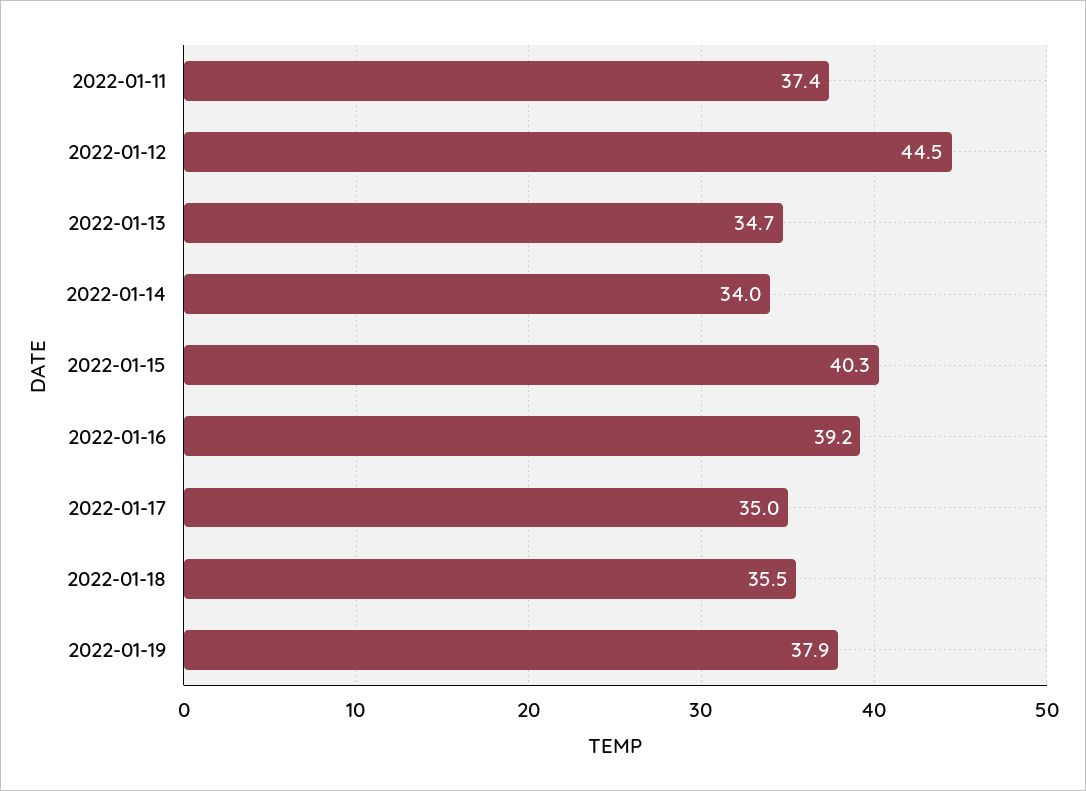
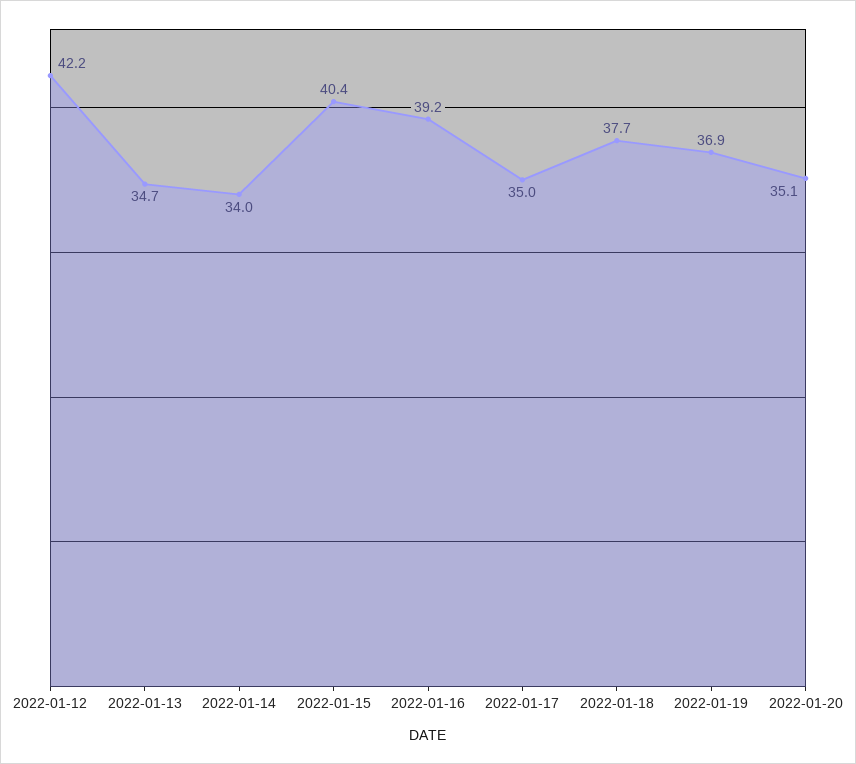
2022-01-11: 37.4 -> none
2022-01-12: 44.5 -> 42.2
2022-01-15: 40.3 -> 40.4
2022-01-18: 35.5 -> 37.7
2022-01-19: 37.9 -> 36.9
2022-01-20: none -> 35.1

